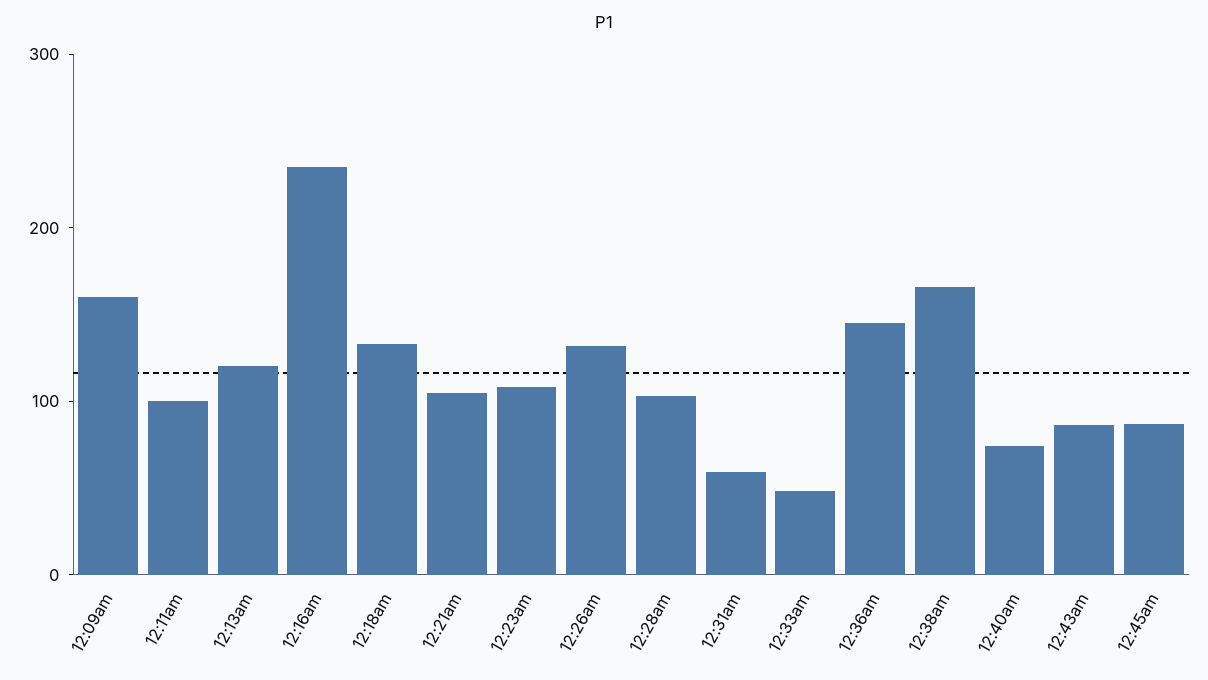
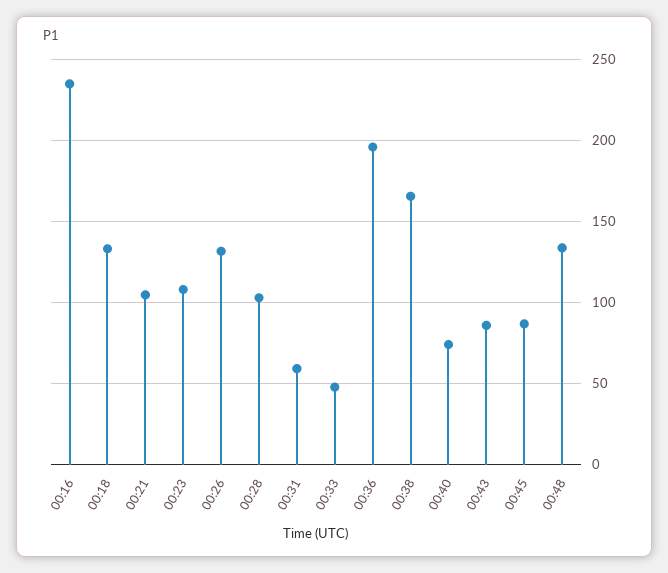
12:09am: 160 -> none
12:11am: 100 -> none
12:13am: 120 -> none
12:36am: 140 -> 195
00:48: none -> 135

